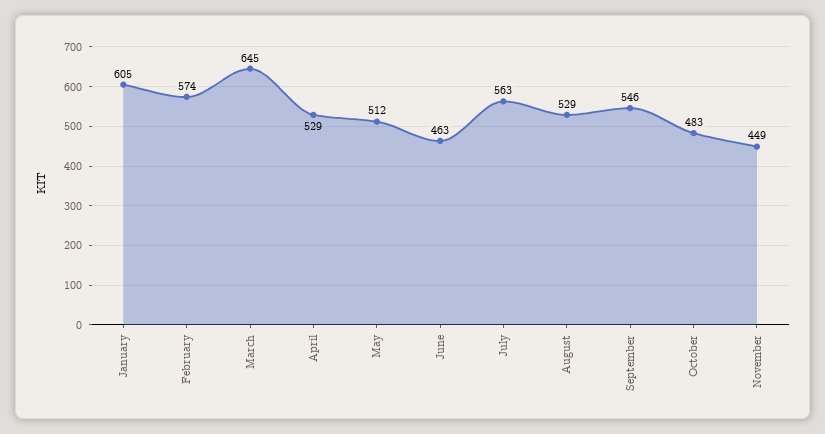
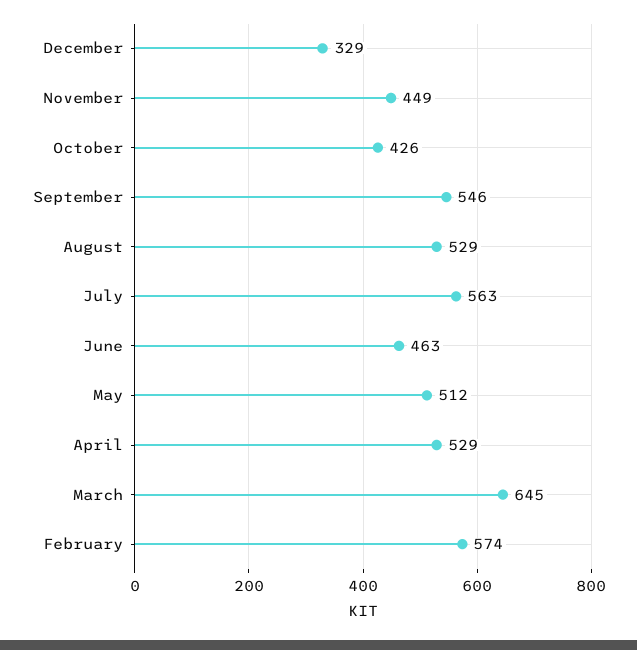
January: 605 -> none
October: 483 -> 426
December: none -> 329

